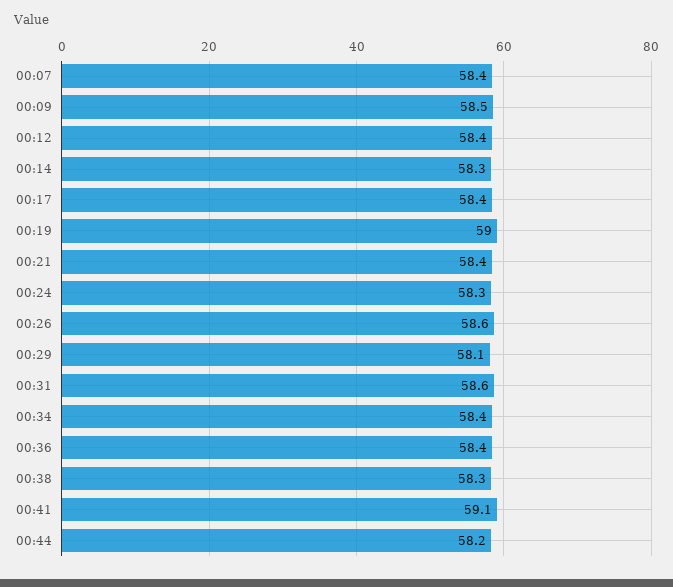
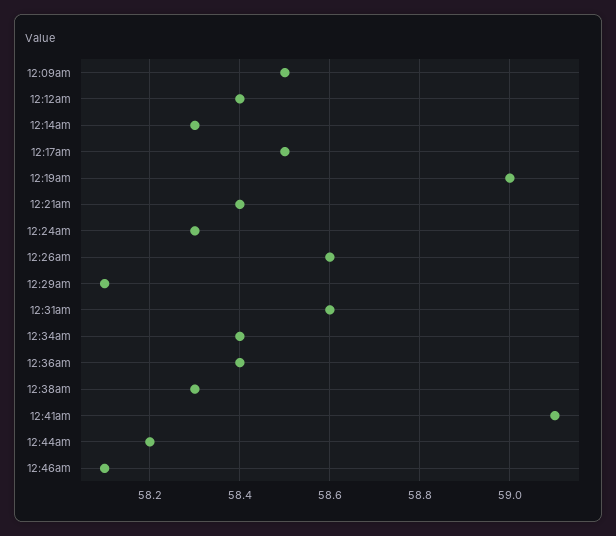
00:07: 58.4 -> none
00:17: 58.4 -> 58.5
12:46am: none -> 58.1

